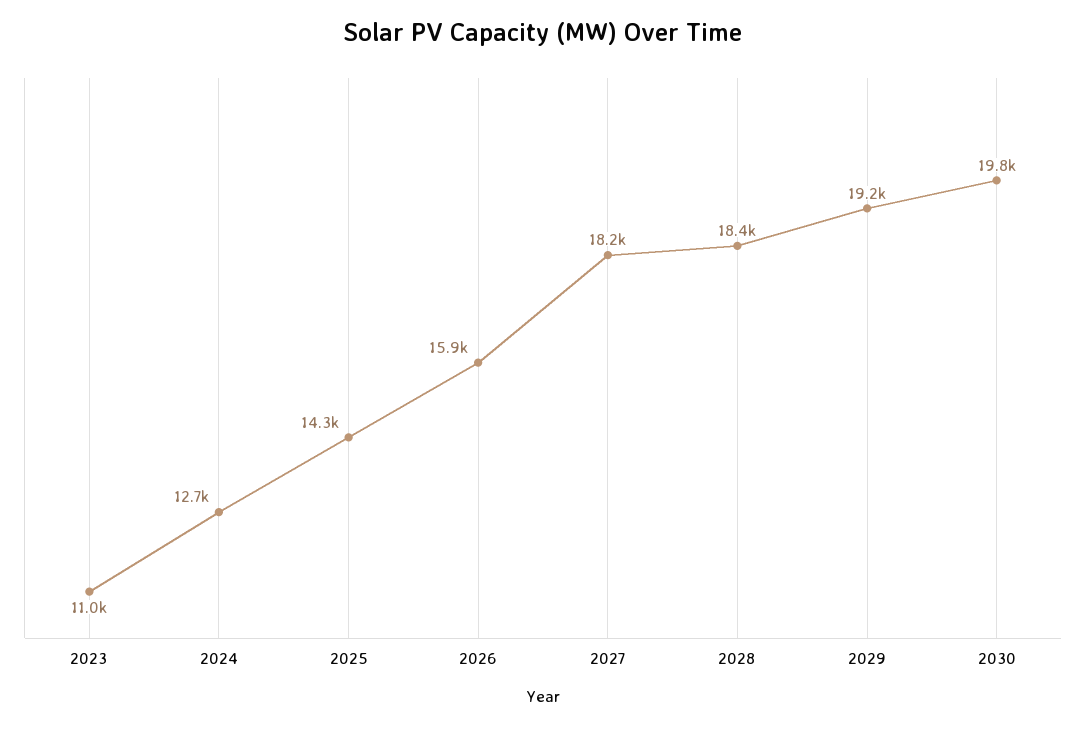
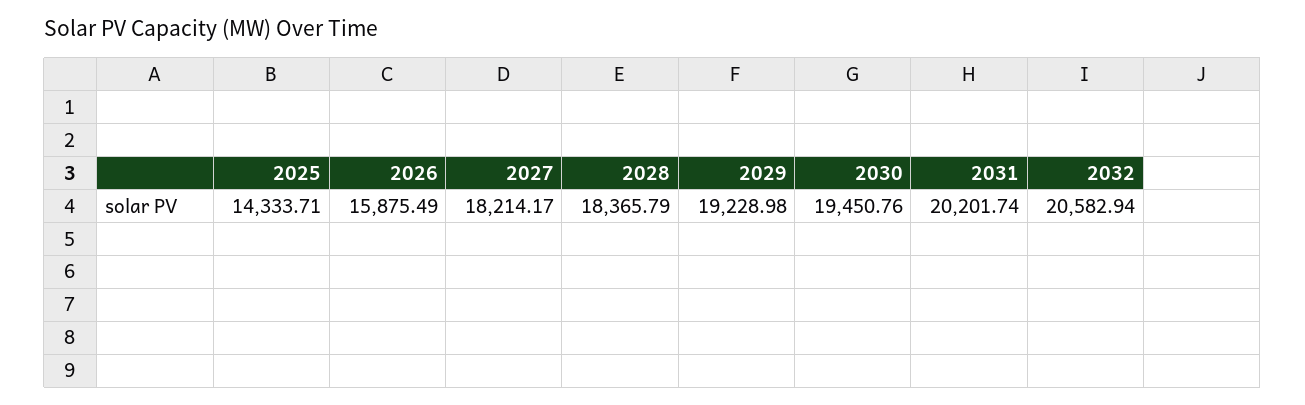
2023: 11000 -> none
2024: 12700 -> none
2030: 19800 -> 19450.76
2031: none -> 20201.74
2032: none -> 20582.94

